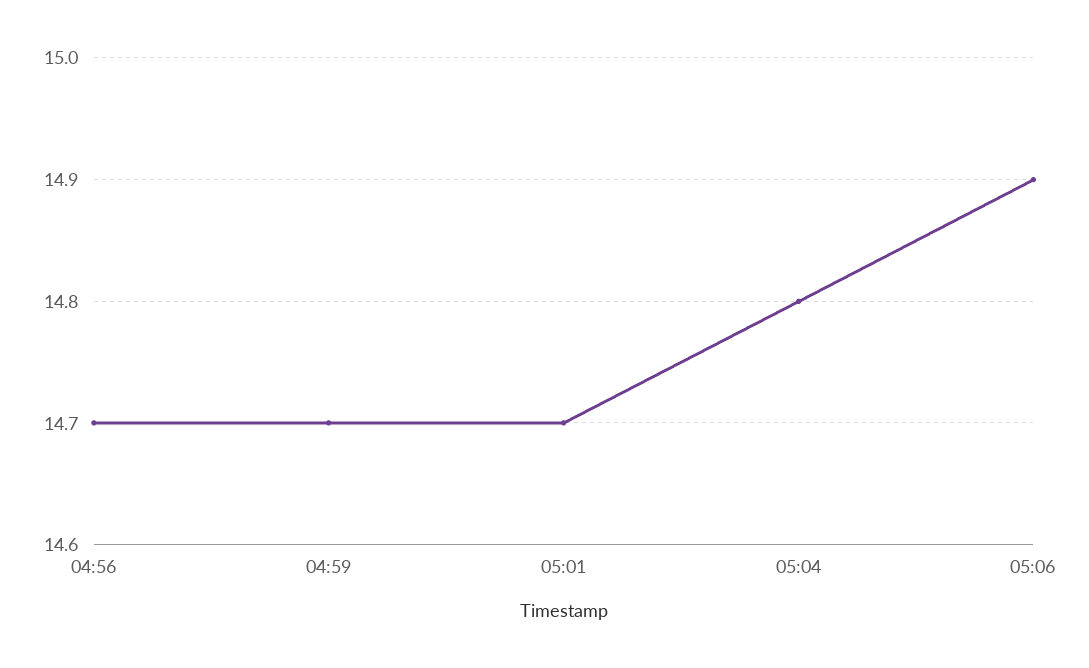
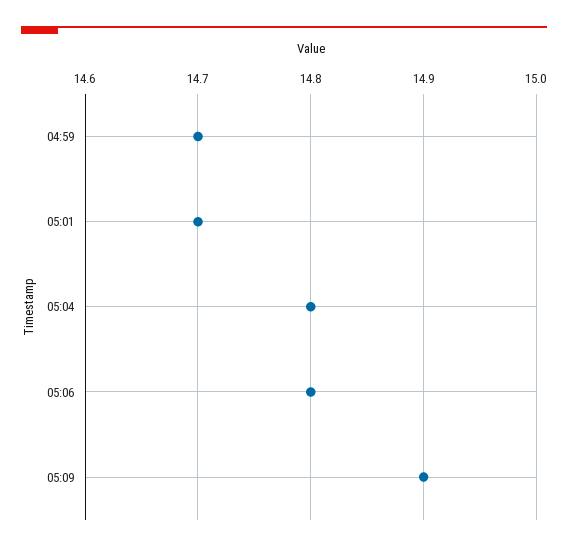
04:56: 14.7 -> none
05:06: 14.9 -> 14.8
05:09: none -> 14.9

